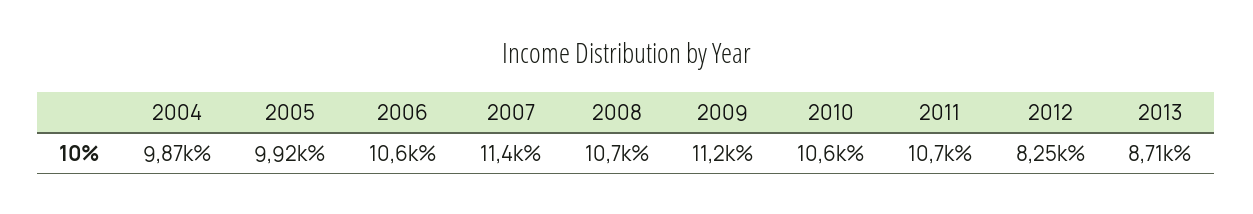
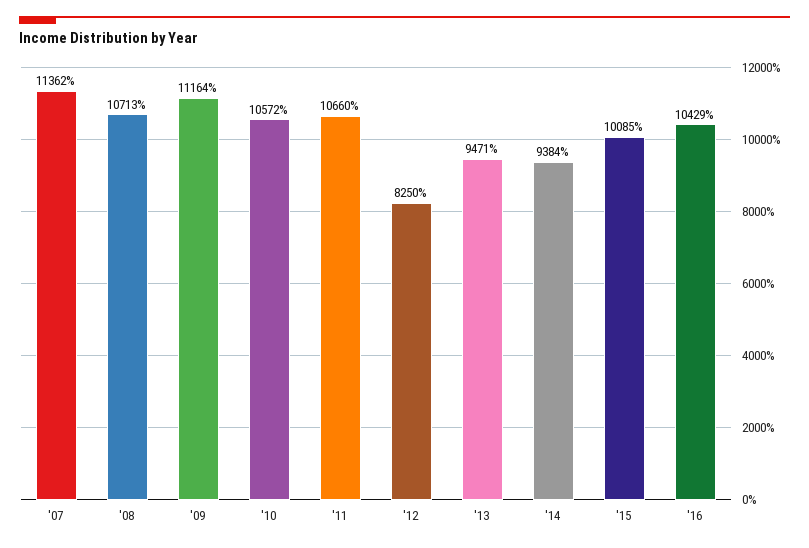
2004: 9870 -> none
2005: 9920 -> none
2006: 10600 -> none
2013: 8710 -> 9471
'14: none -> 9384
'15: none -> 10085
'16: none -> 10429

